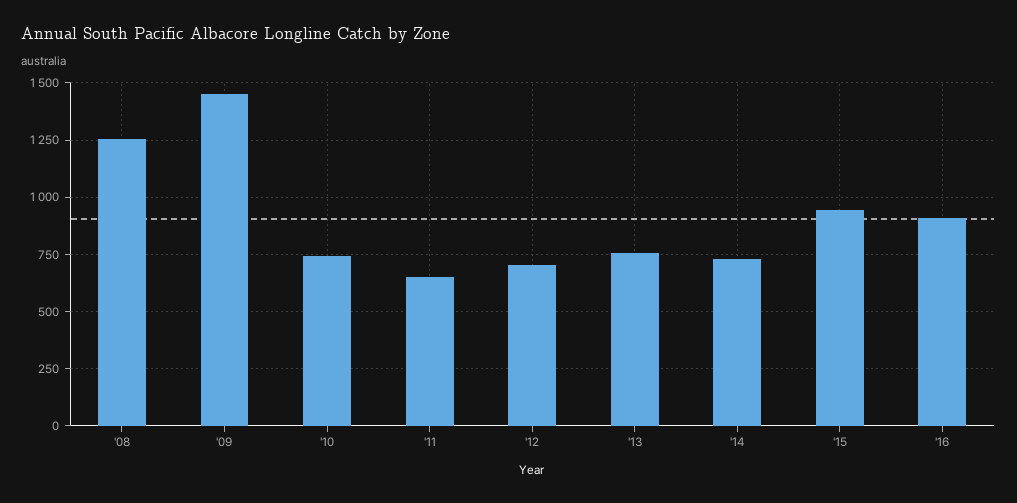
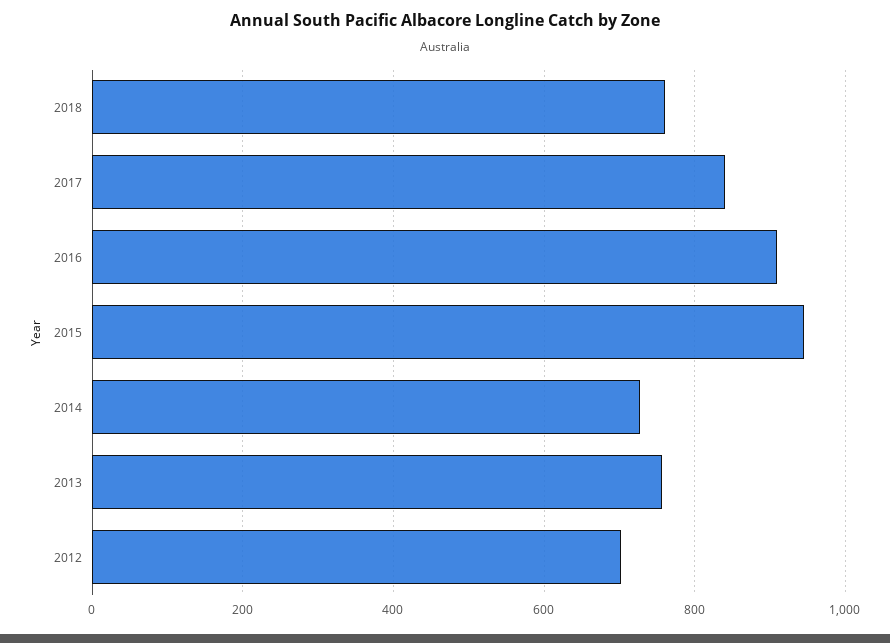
'08: 1250 -> none
'09: 1450 -> none
'10: 750 -> none
'11: 650 -> none
2018: none -> 760
2017: none -> 840

